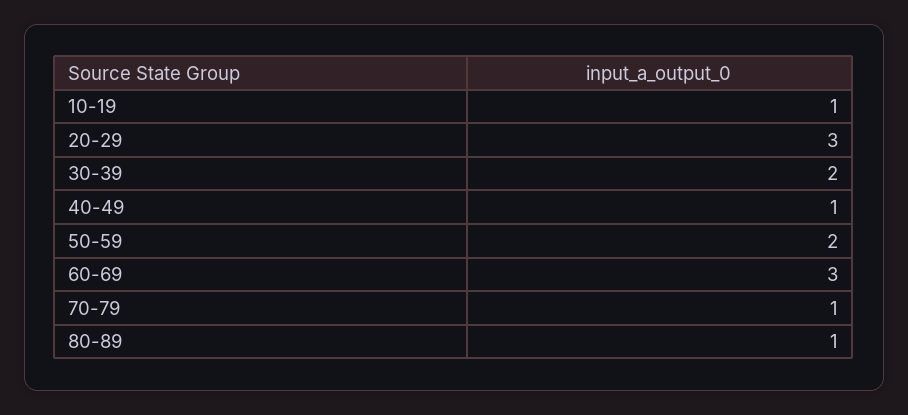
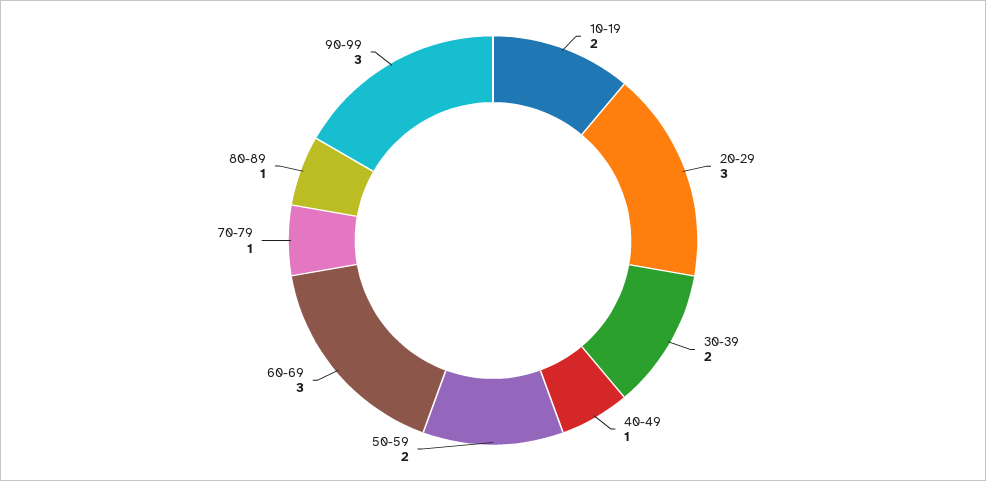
10-19: 1 -> 2
90-99: none -> 3

